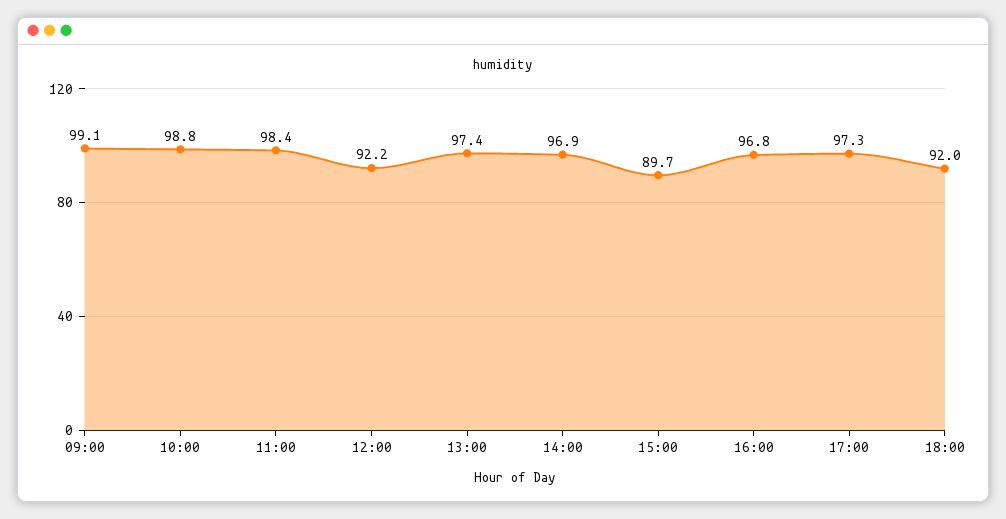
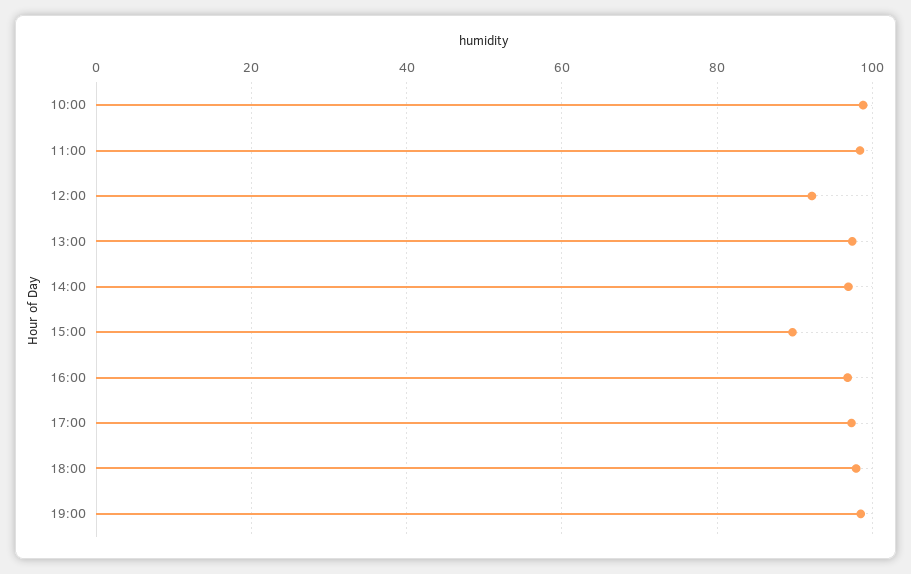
09:00: 99.1 -> none
18:00: 92 -> 98
19:00: none -> 98

